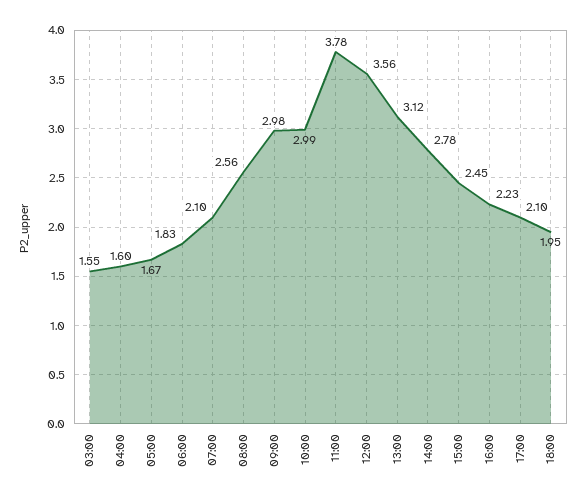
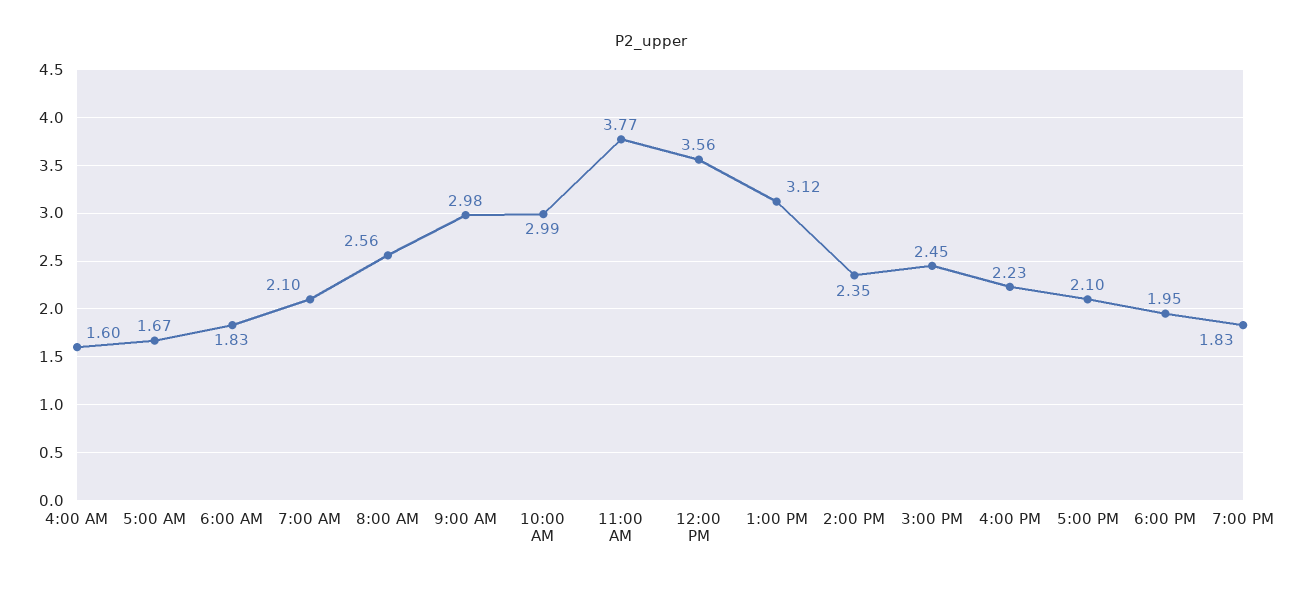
03:00: 1.55 -> none
11:00: 3.78 -> 3.77
14:00: 2.78 -> 2.35
7:00 PM: none -> 1.83

